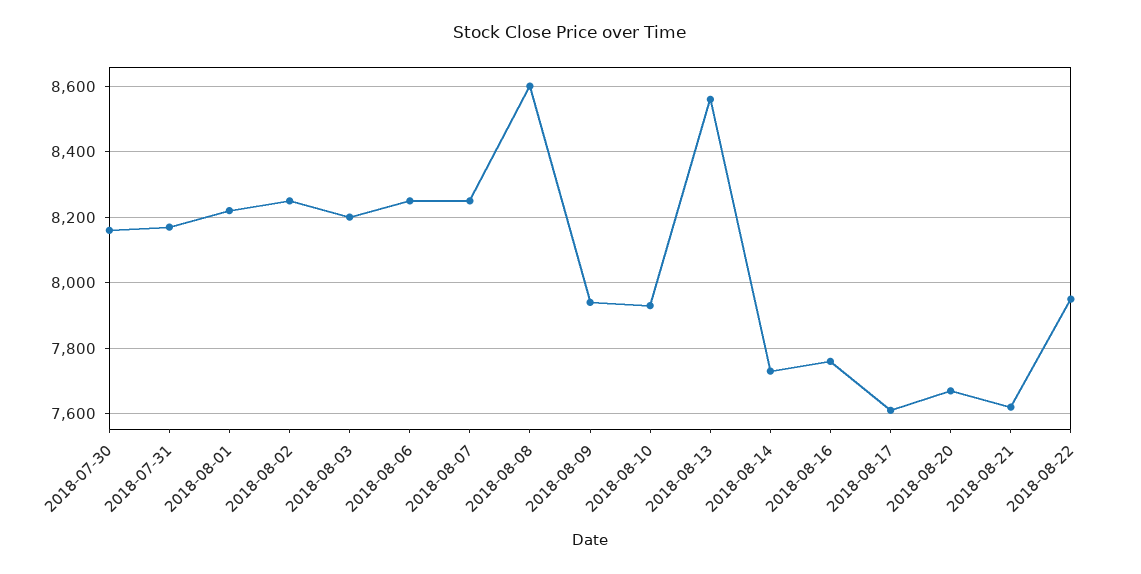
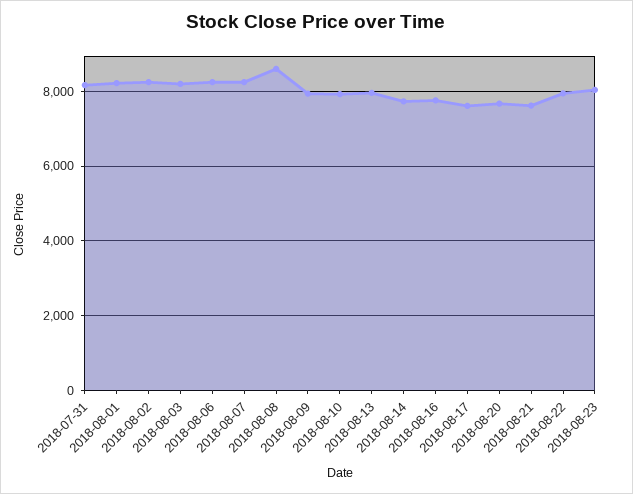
2018-07-30: 8160 -> none
2018-08-13: 8560 -> 8000
2018-08-23: none -> 8000

